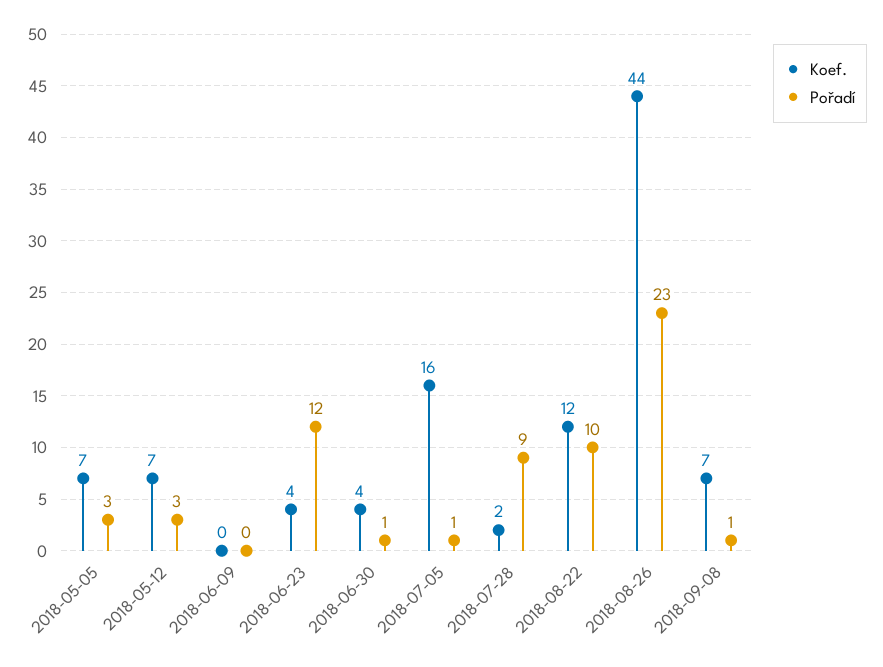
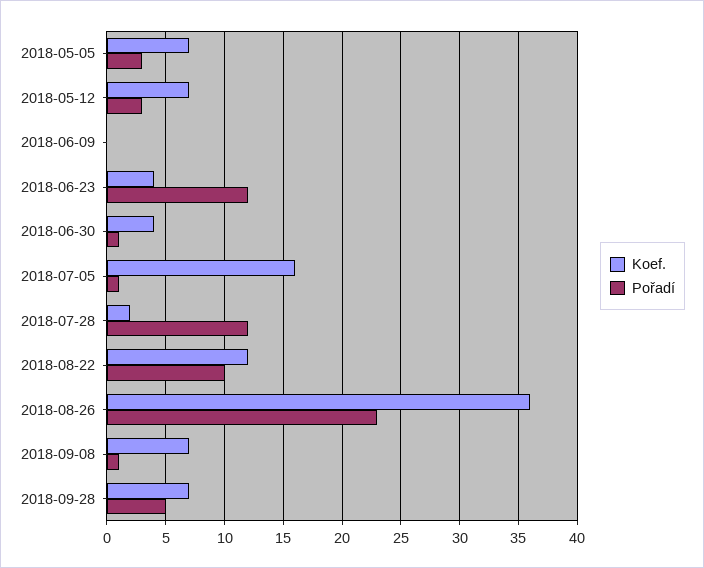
Pořadí, 2018-07-28: 9 -> 12
Koef., 2018-08-26: 44 -> 36
Koef., 2018-09-28: none -> 7
Pořadí, 2018-09-28: none -> 5

